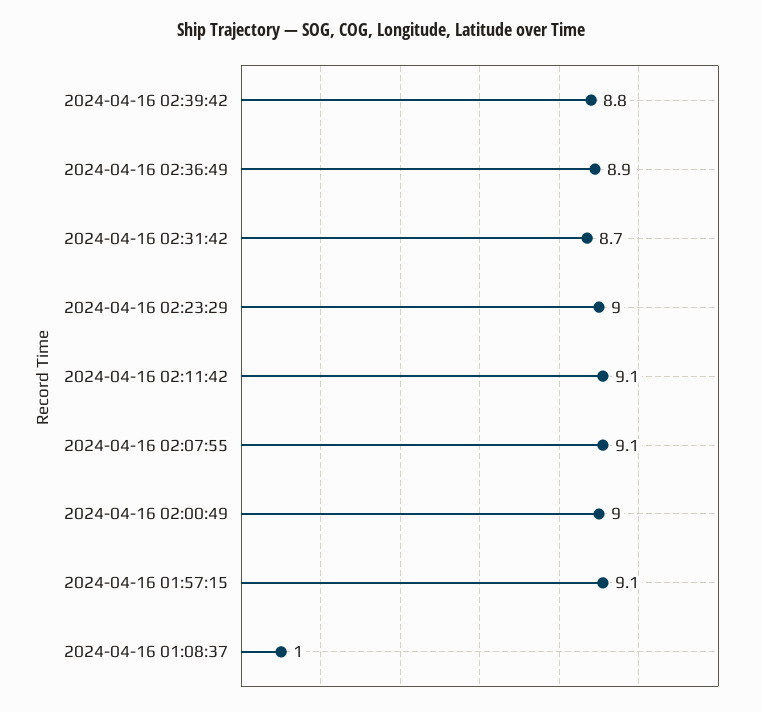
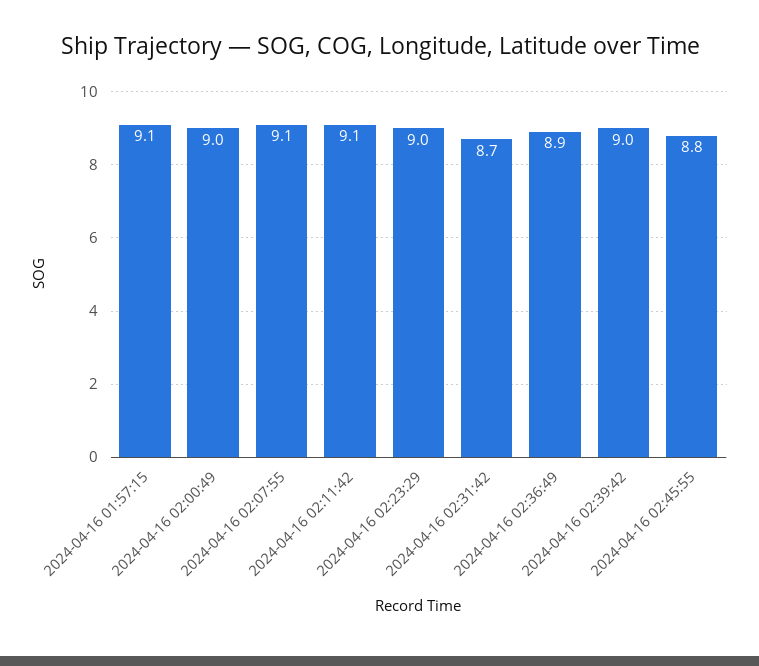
2024-04-16 02:39:42: 8.8 -> 9
2024-04-16 01:08:37: 1 -> none
2024-04-16 02:45:55: none -> 8.8

